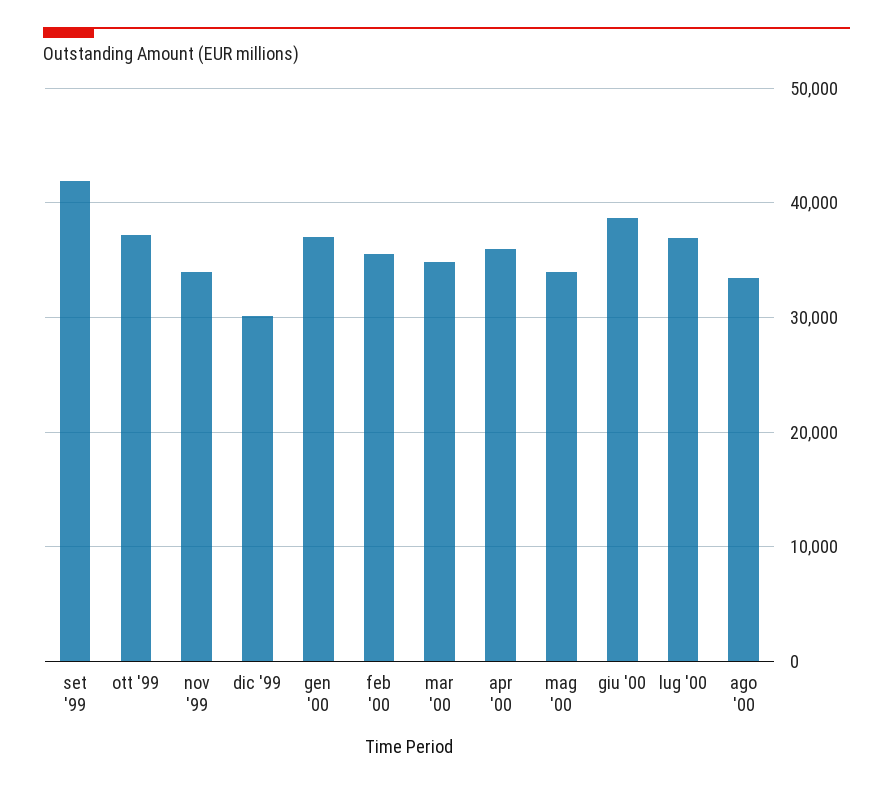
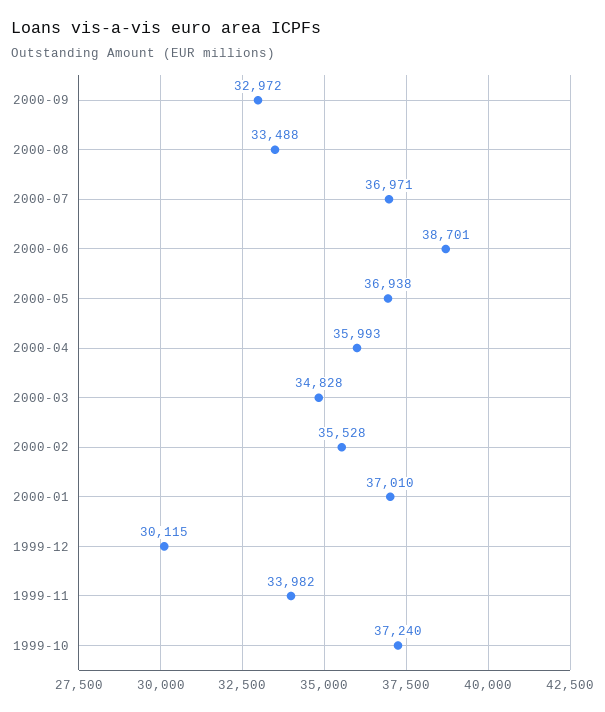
set '99: 42000 -> none
mag '00: 34000 -> 36938
2000-09: none -> 32972

